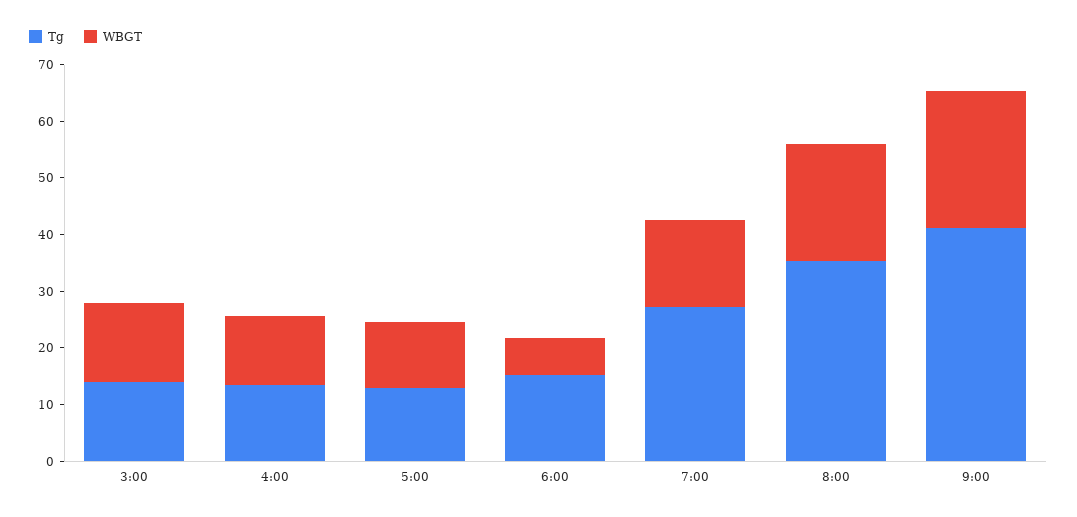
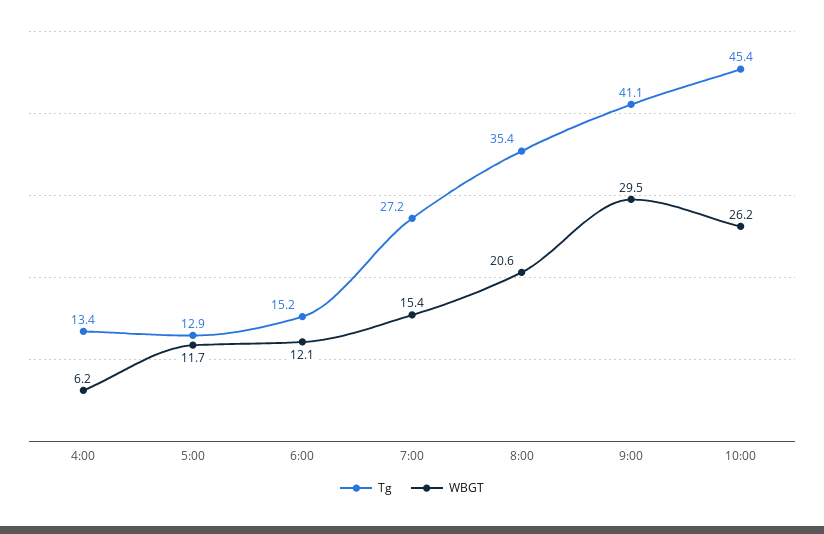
Tg, 3:00: 14 -> none
WBGT, 3:00: 14 -> none
WBGT, 4:00: 12 -> 6.2
WBGT, 6:00: 6 -> 12.1
WBGT, 9:00: 24 -> 29.5
Tg, 10:00: none -> 45.4
WBGT, 10:00: none -> 26.2

